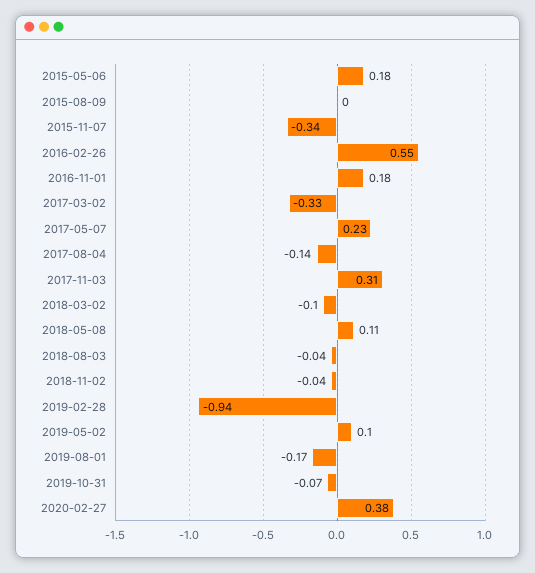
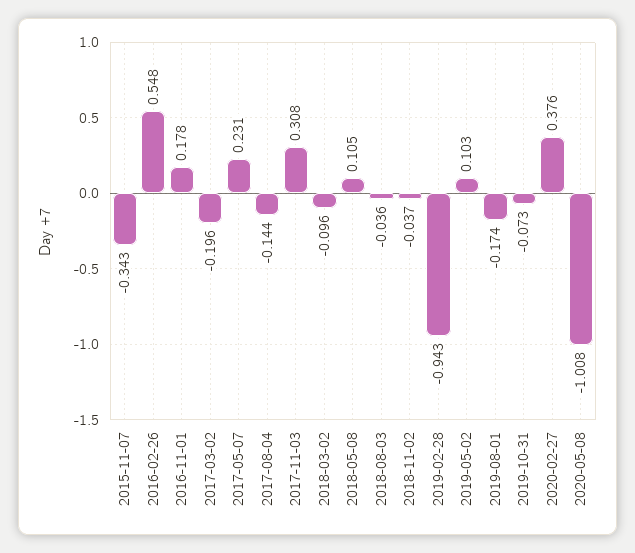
2015-05-06: 0.18 -> none
2015-08-09: 0 -> none
2017-03-02: -0.33 -> -0.196
2020-05-08: none -> -1.008

